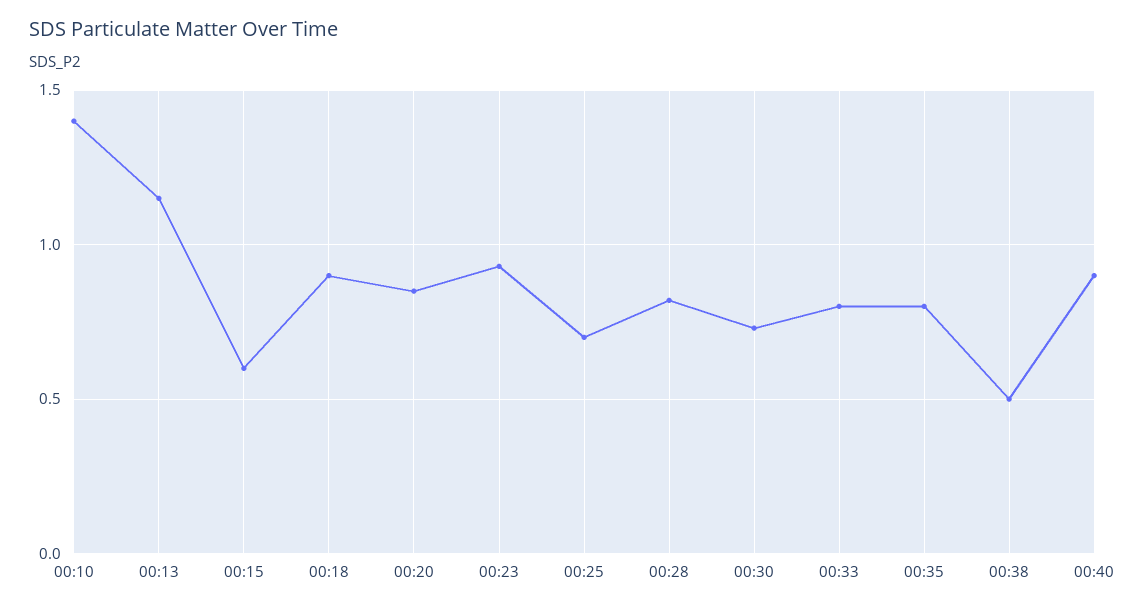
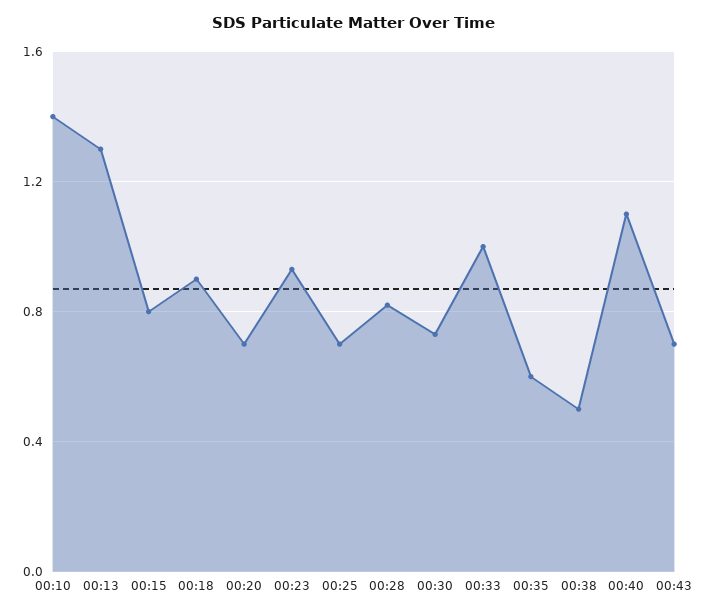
00:13: 1.15 -> 1.3
00:15: 0.6 -> 0.8
00:20: 0.85 -> 0.7
00:33: 0.8 -> 1
00:35: 0.8 -> 0.6
00:40: 0.9 -> 1.1
00:43: none -> 0.7

